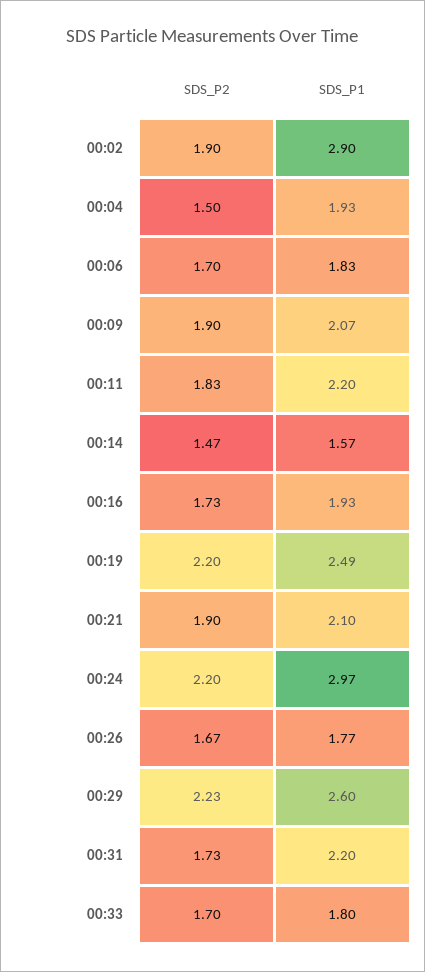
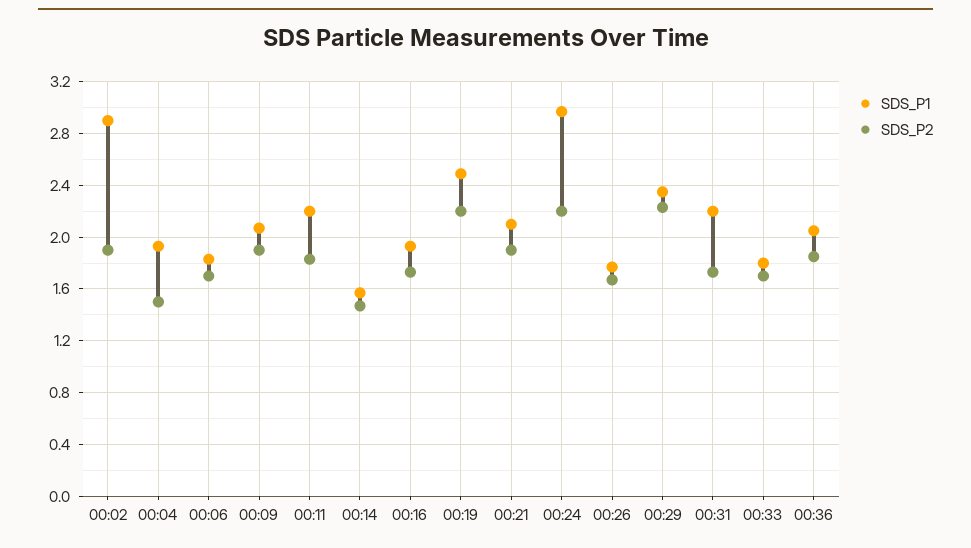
SDS_P1, 00:29: 2.6 -> 2.35
SDS_P1, 00:36: none -> 2.05
SDS_P2, 00:36: none -> 1.85

